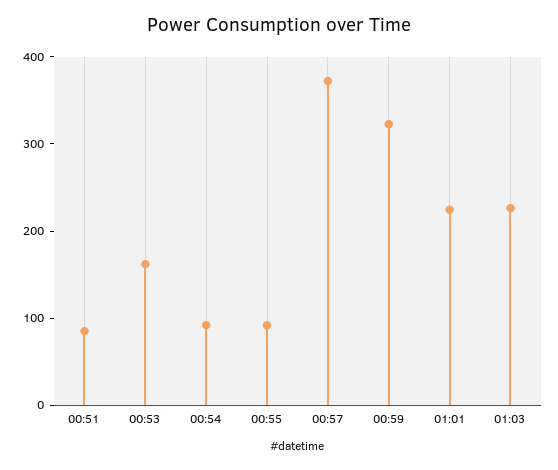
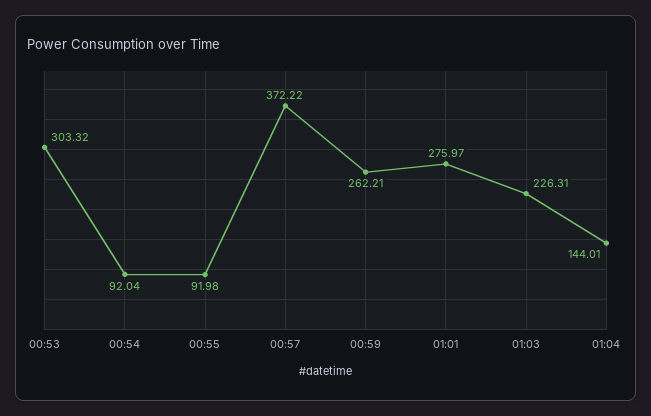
00:51: 80 -> none
00:53: 160 -> 303.32
00:59: 320 -> 262.21
01:01: 220 -> 275.97
01:04: none -> 144.01

